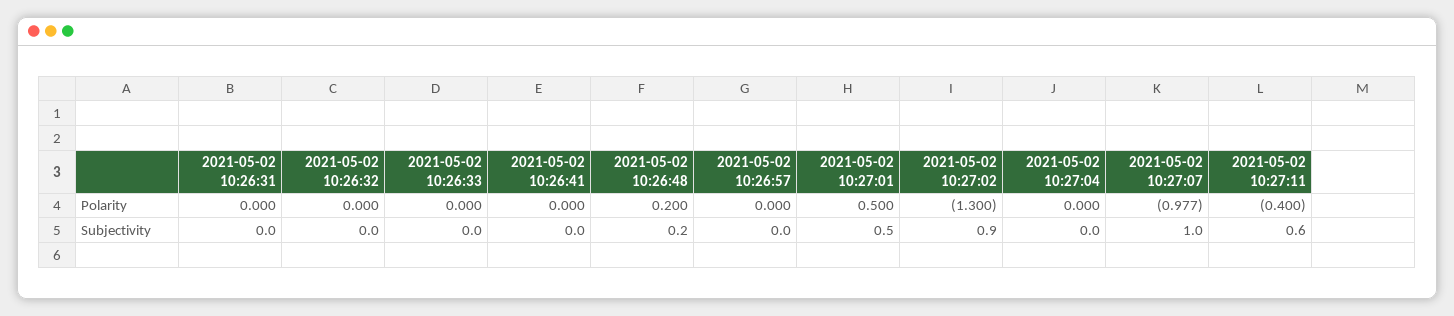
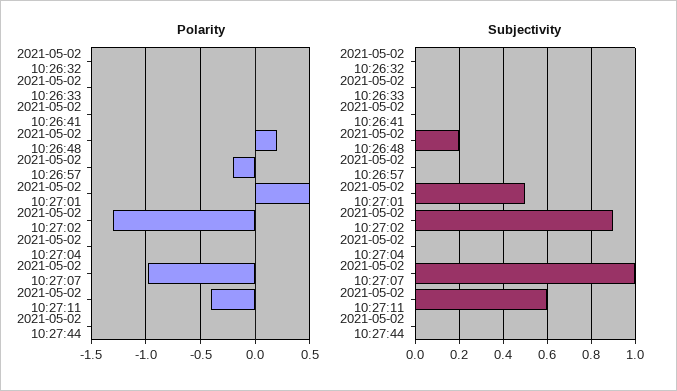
Polarity, 2021-05-02 10:26:31: 0 -> none
Polarity, 2021-05-02 10:26:57: 0 -> -0.2
Subjectivity, 2021-05-02 10:26:31: 0 -> none
Polarity, 2021-05-02 10:27:44: none -> 0
Subjectivity, 2021-05-02 10:27:44: none -> 0

